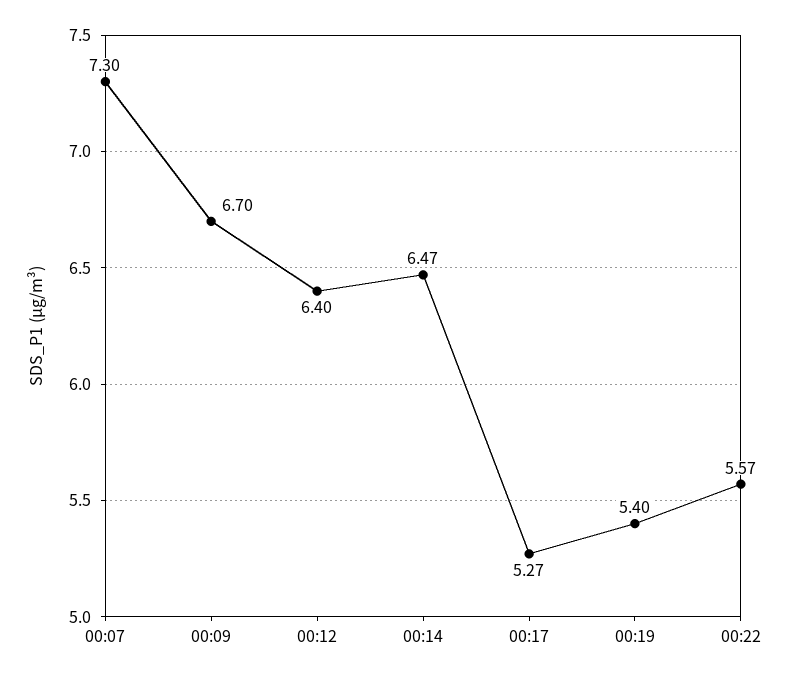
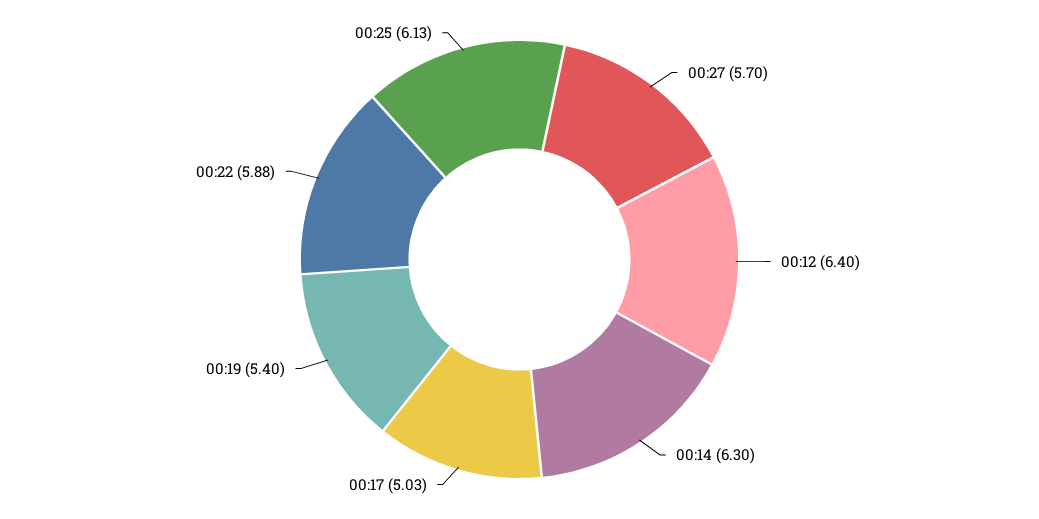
00:07: 7.3 -> none
00:09: 6.7 -> none
00:14: 6.47 -> 6.3
00:17: 5.27 -> 5.03
00:22: 5.57 -> 5.88
00:27: none -> 5.7
00:25: none -> 6.13

